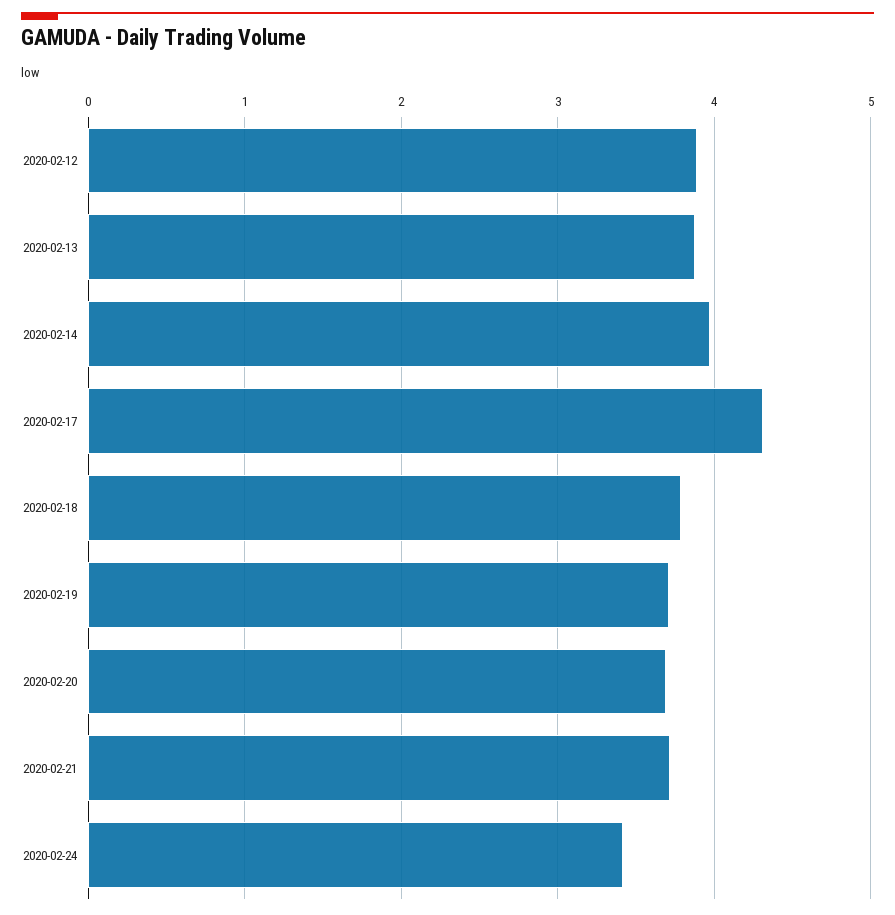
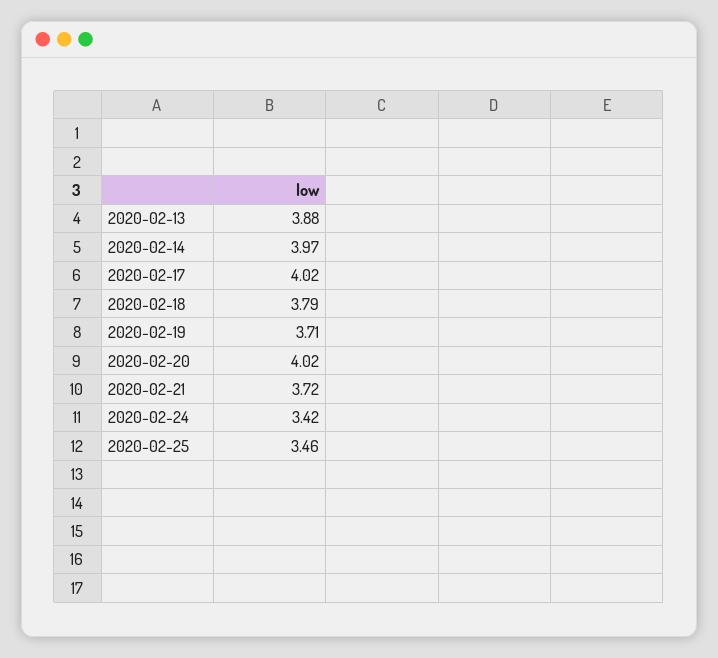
2020-02-12: 3.9 -> none
2020-02-17: 4.3 -> 4.02
2020-02-20: 3.7 -> 4.02
2020-02-25: none -> 3.46

